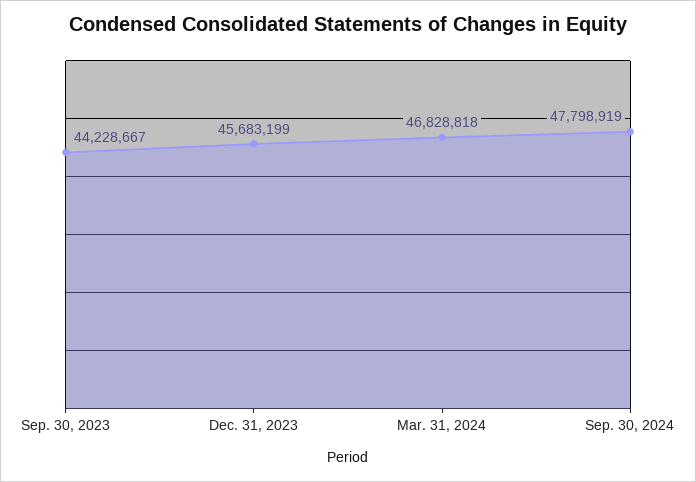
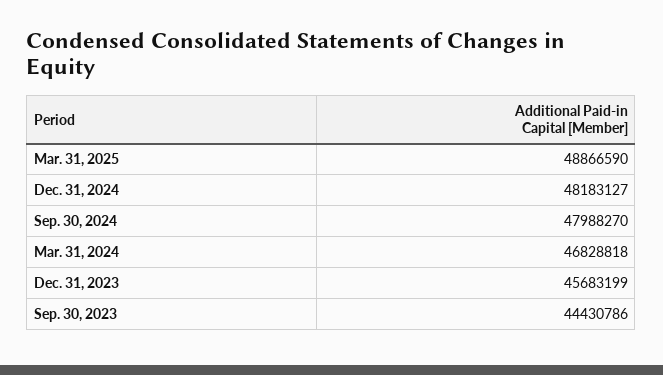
Sep. 30, 2023: 44228667 -> 44430786
Sep. 30, 2024: 47798919 -> 47988270
Mar. 31, 2025: none -> 48866590
Dec. 31, 2024: none -> 48183127

